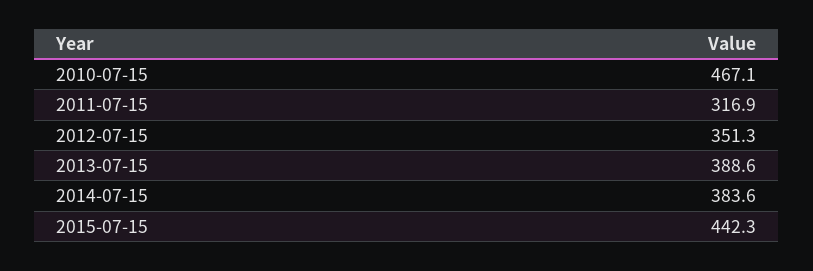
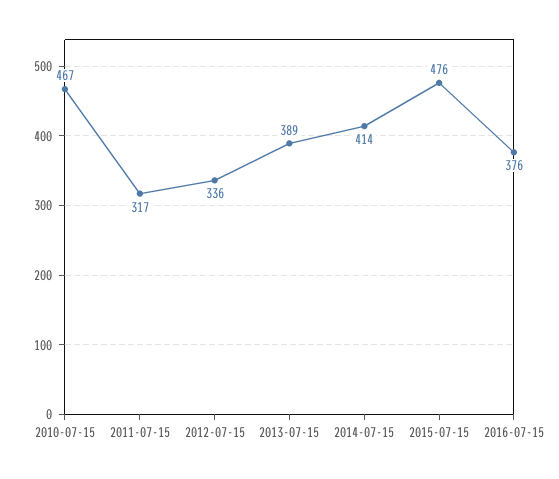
2012-07-15: 351.3 -> 336
2014-07-15: 383.6 -> 414
2015-07-15: 442.3 -> 476
2016-07-15: none -> 376

